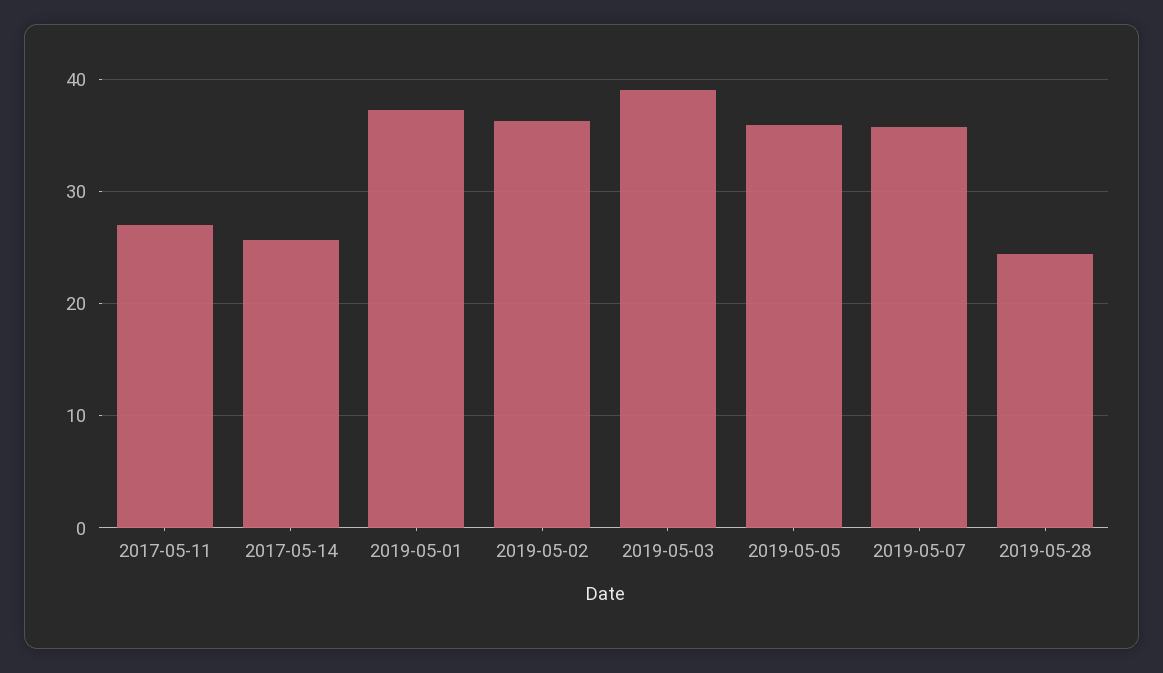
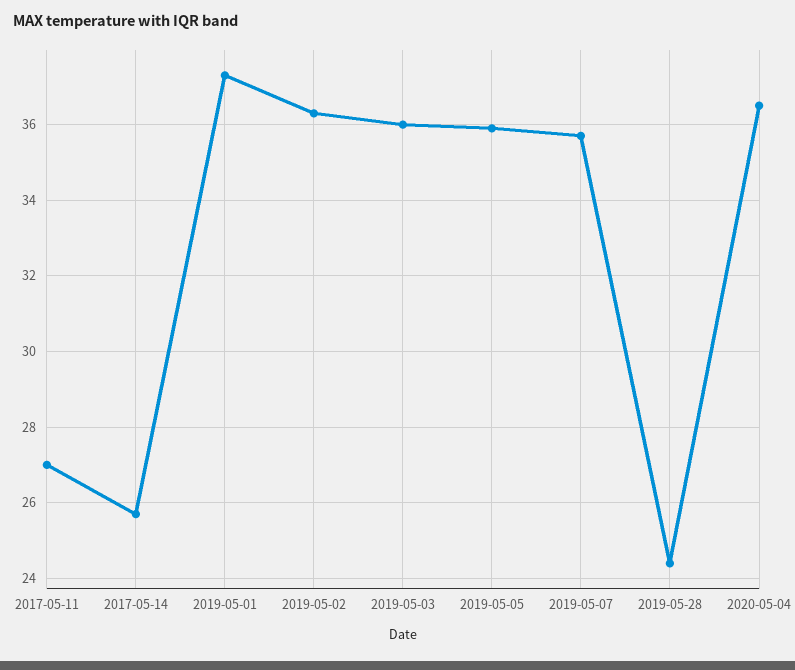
2019-05-03: 39 -> 36
2020-05-04: none -> 36.5

